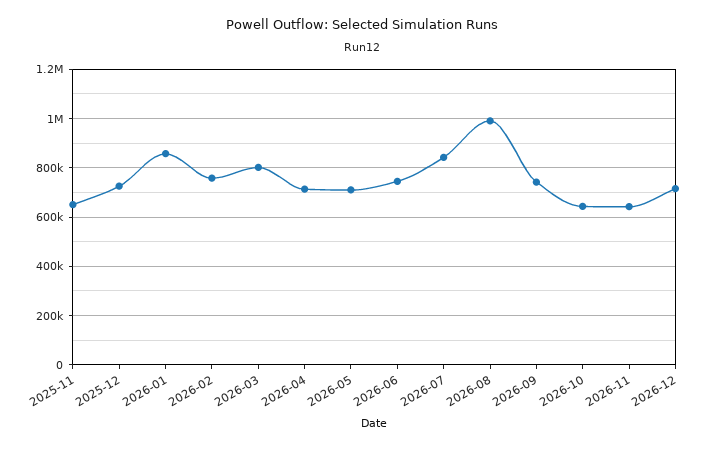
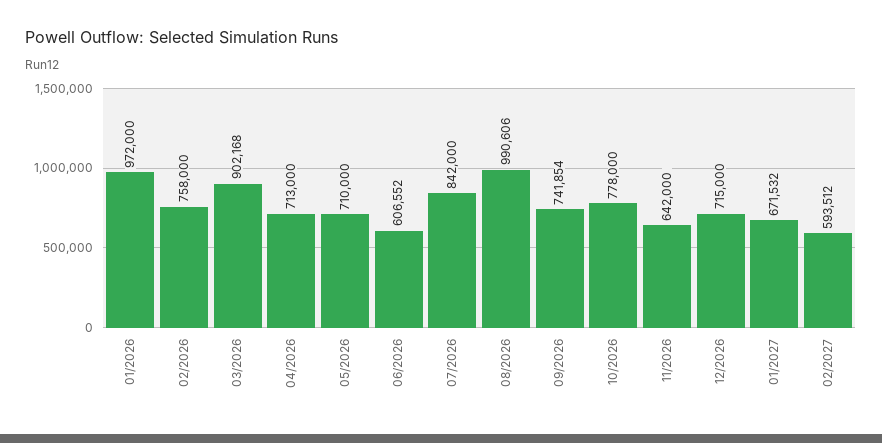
2025-11: 650000 -> none
2025-12: 725000 -> none
2026-01: 850000 -> 972000
2026-03: 800000 -> 902168
2026-06: 750000 -> 606552
2026-10: 650000 -> 778000
01/2027: none -> 671532
02/2027: none -> 593512

